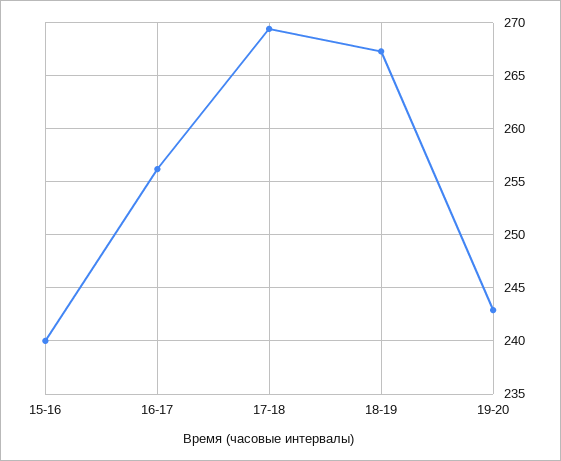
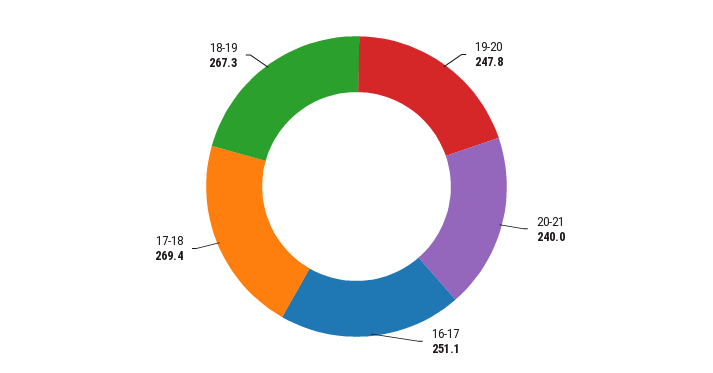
15-16: 240 -> none
16-17: 256 -> 251.1
19-20: 243 -> 247.8
20-21: none -> 240

